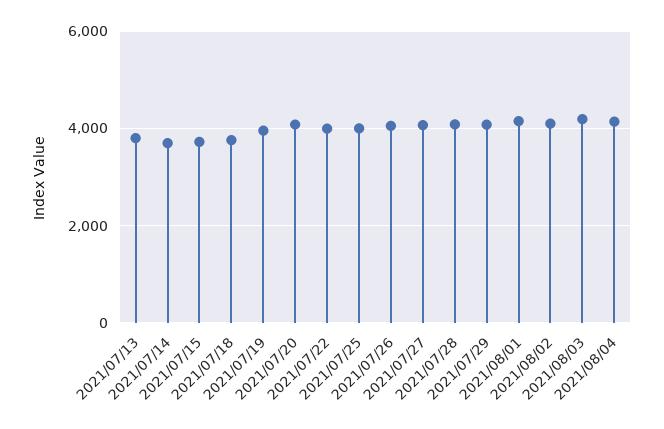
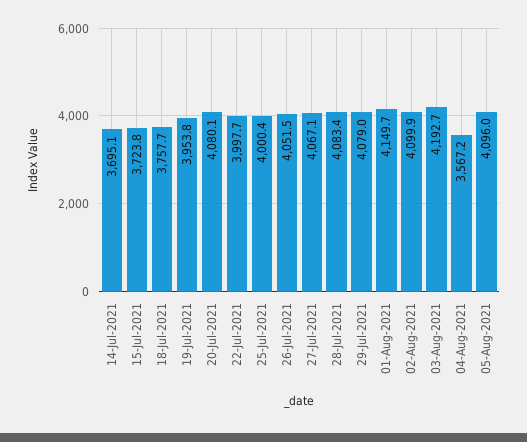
2021/07/13: 3800 -> none
2021/08/04: 4200 -> 3567.2
05-Aug-2021: none -> 4096

